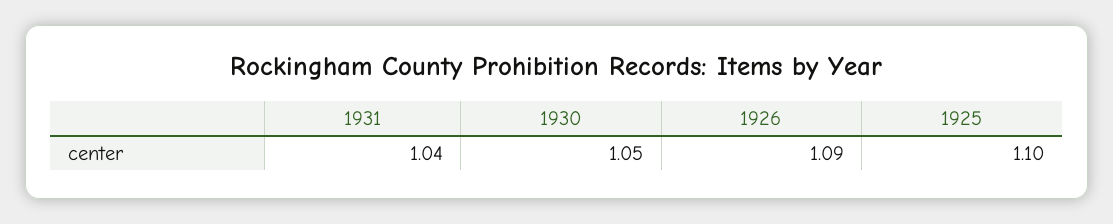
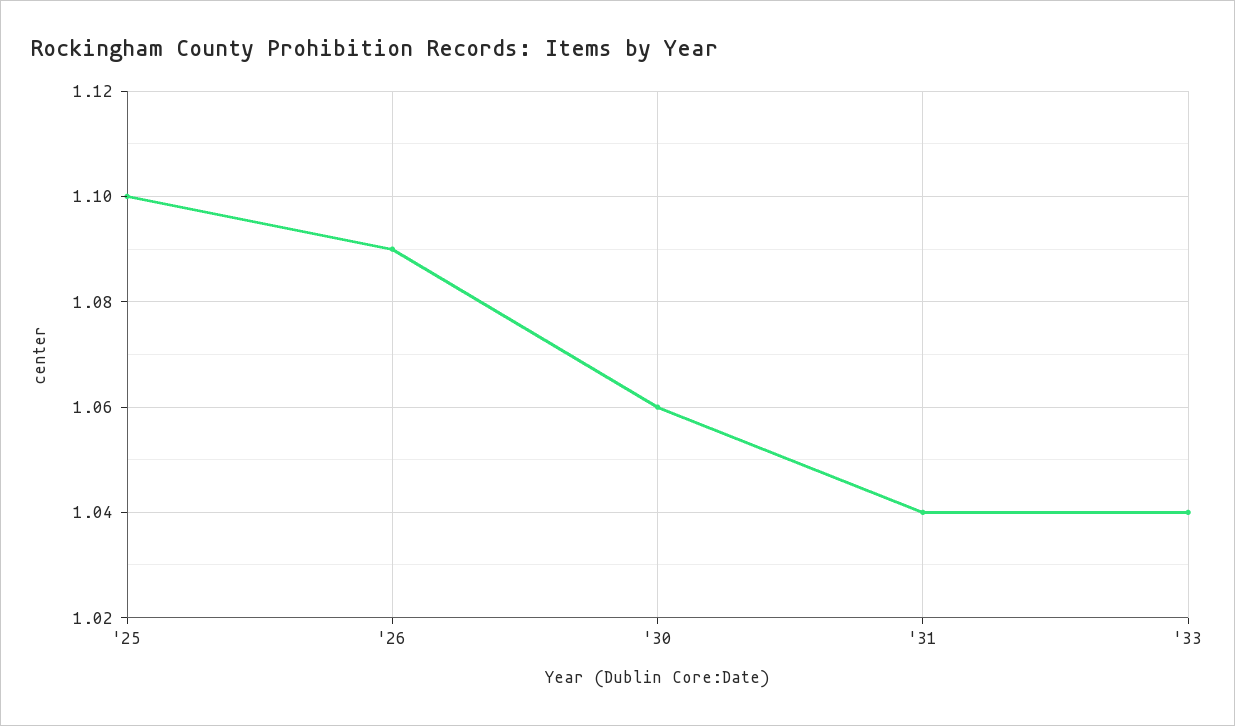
1930: 1.05 -> 1.06
'33: none -> 1.04

